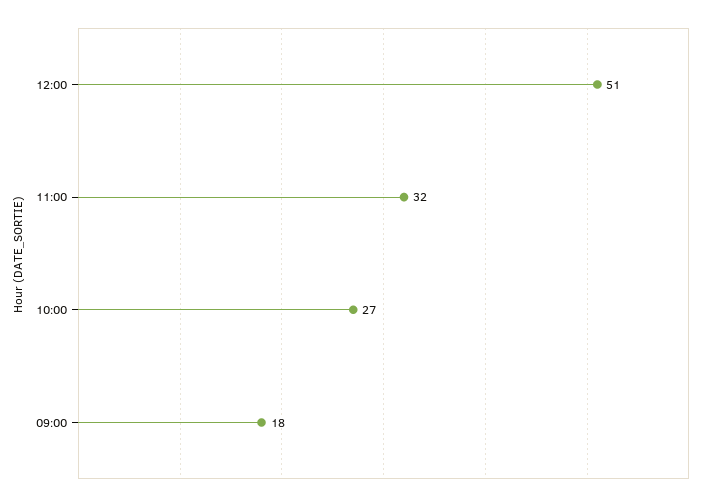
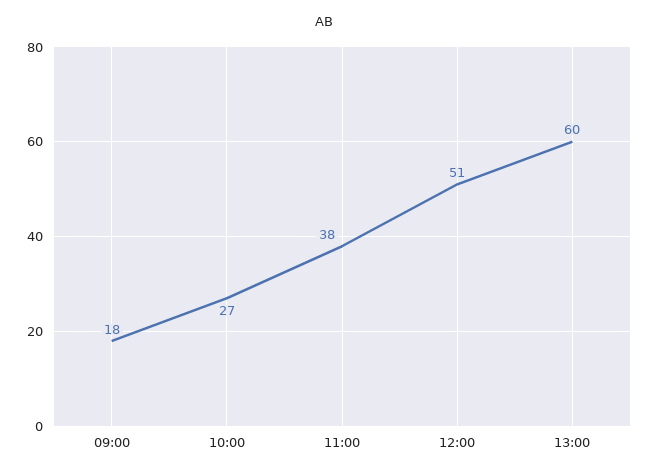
11:00: 32 -> 38
13:00: none -> 60

